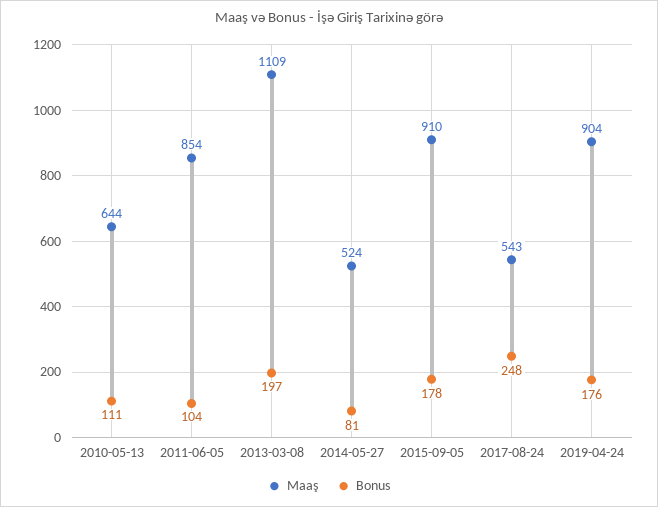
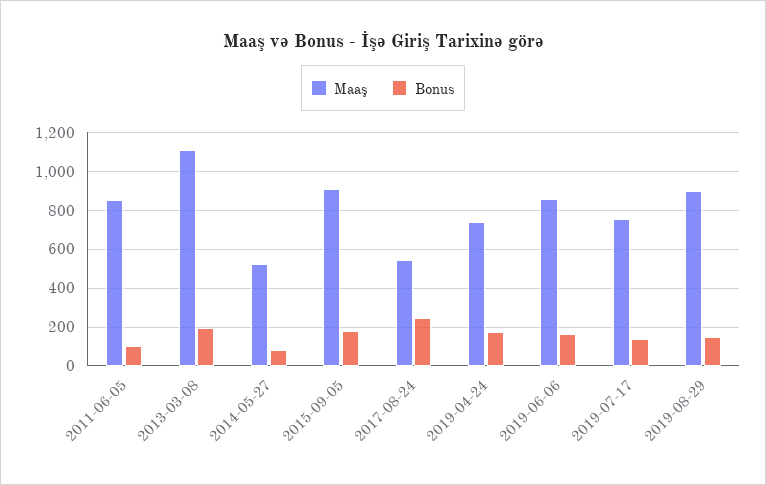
Maaş, 2010-05-13: 644 -> none
Bonus, 2010-05-13: 111 -> none
Maaş, 2019-04-24: 904 -> 750
Maaş, 2019-06-06: none -> 850
Bonus, 2019-06-06: none -> 150
Maaş, 2019-07-17: none -> 750
Bonus, 2019-07-17: none -> 150
Maaş, 2019-08-29: none -> 900
Bonus, 2019-08-29: none -> 150

